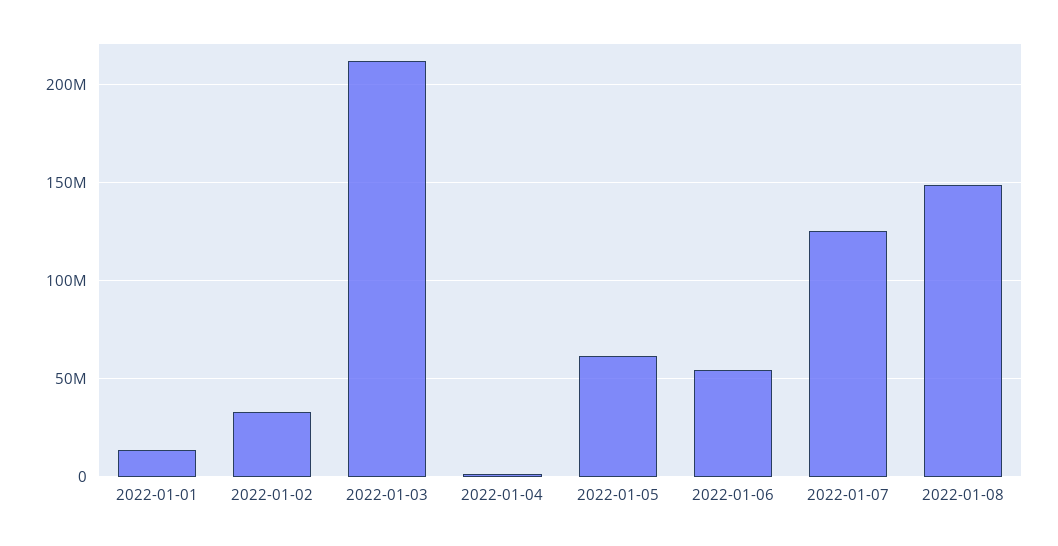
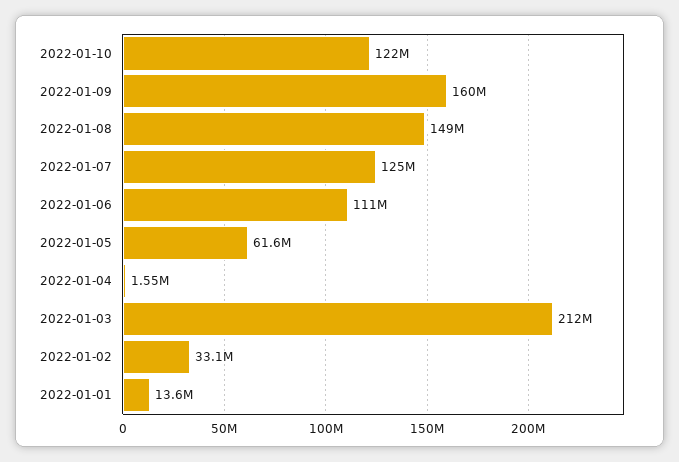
2022-01-06: 55000000 -> 111000000
2022-01-10: none -> 122000000
2022-01-09: none -> 160000000

